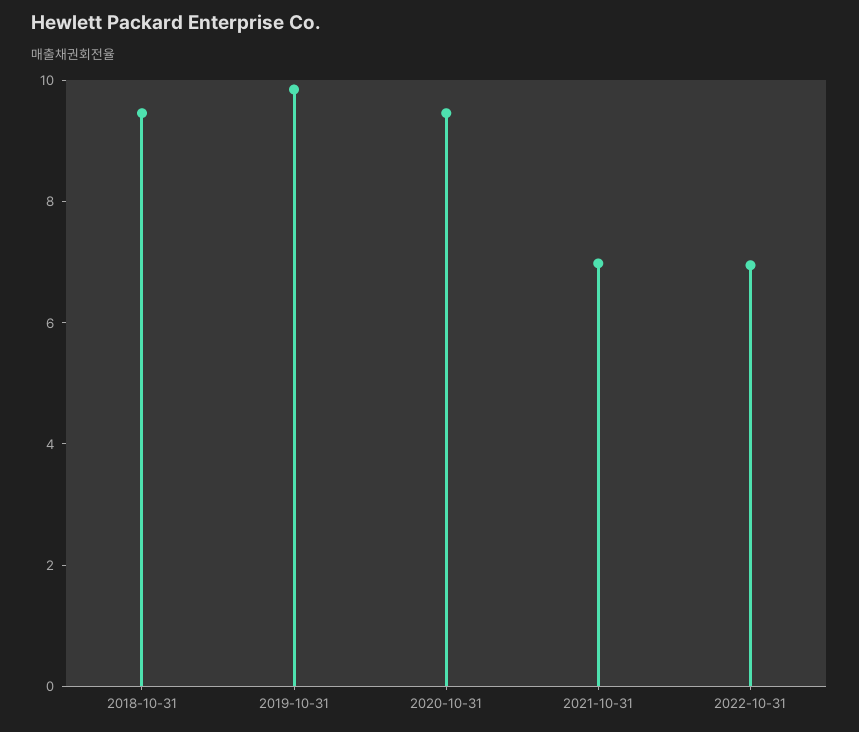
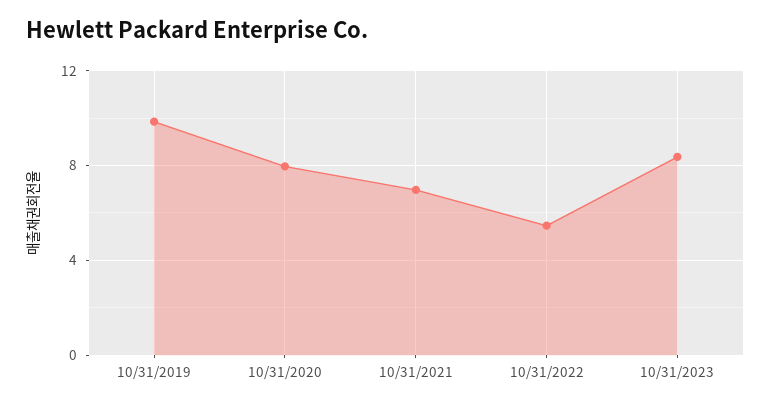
2018-10-31: 9.5 -> none
2020-10-31: 9.5 -> 8
2022-10-31: 7 -> 5.5
10/31/2023: none -> 8.5

